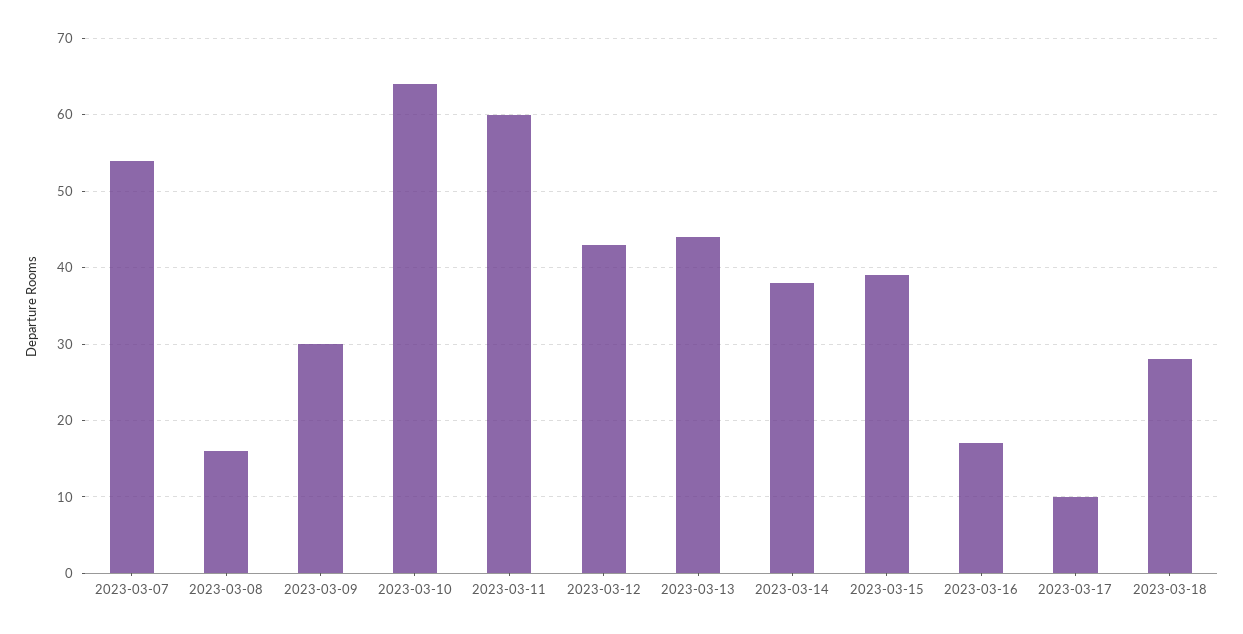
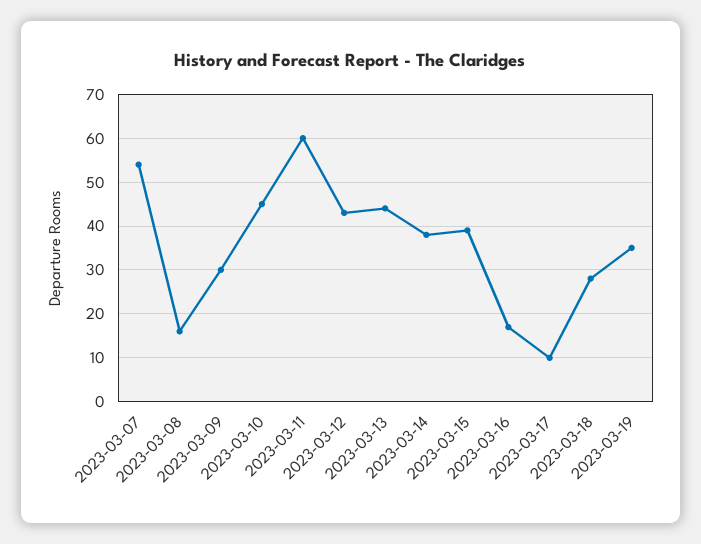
2023-03-10: 64 -> 45
2023-03-19: none -> 35

